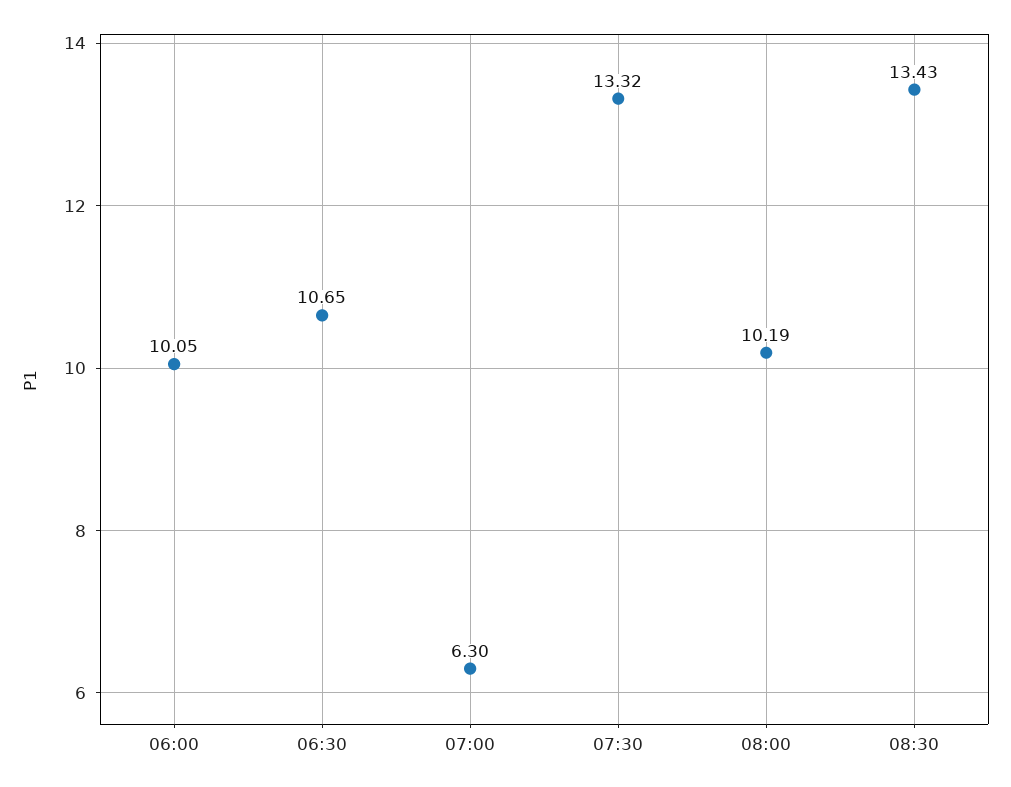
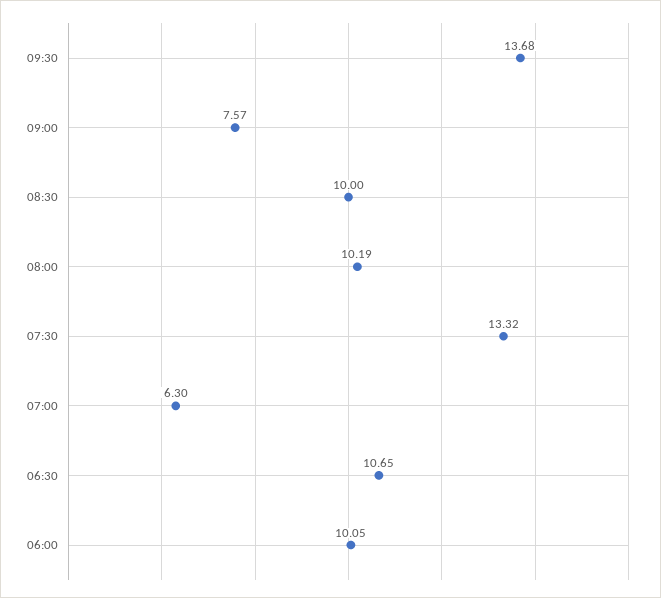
08:30: 13.43 -> 10
09:30: none -> 13.68
09:00: none -> 7.57

